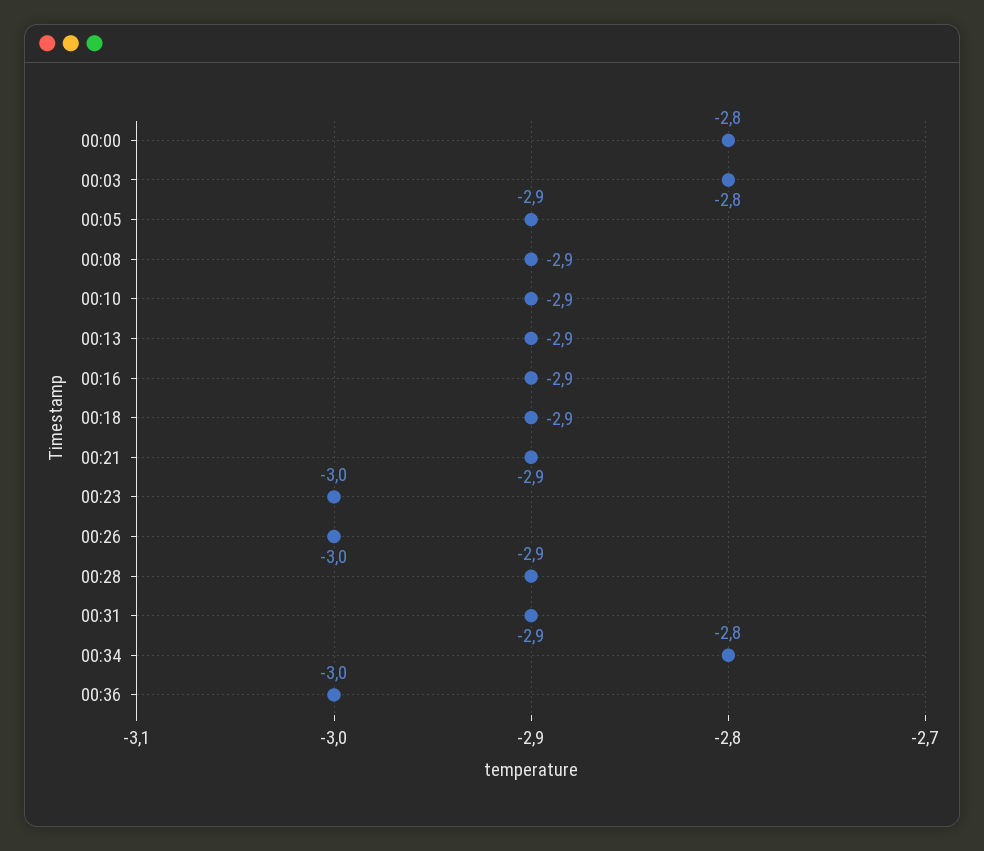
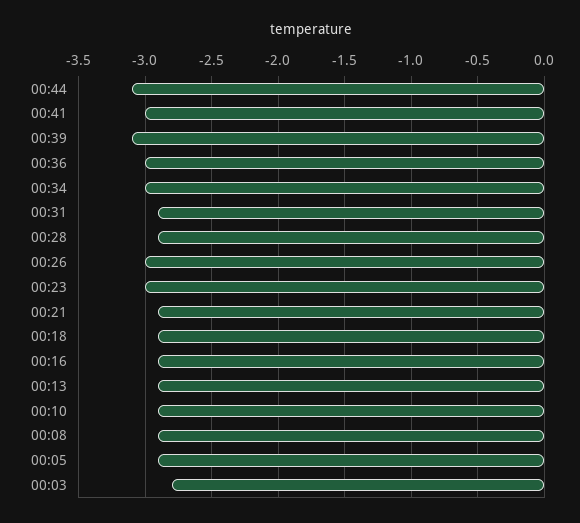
00:00: -2.8 -> none
00:34: -2.8 -> -3
00:44: none -> -3.1
00:41: none -> -3
00:39: none -> -3.1

